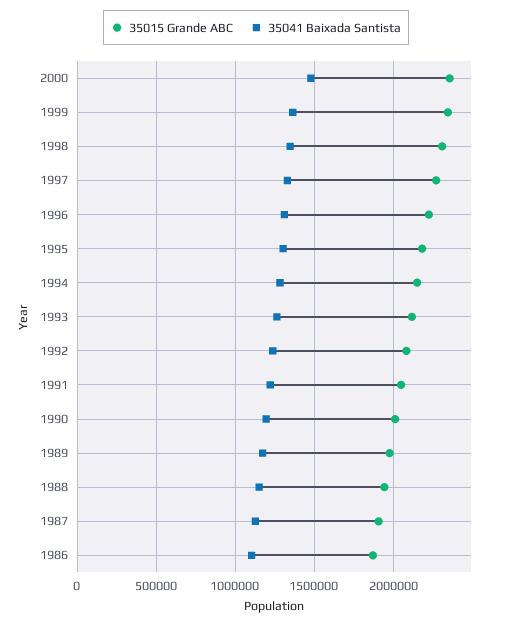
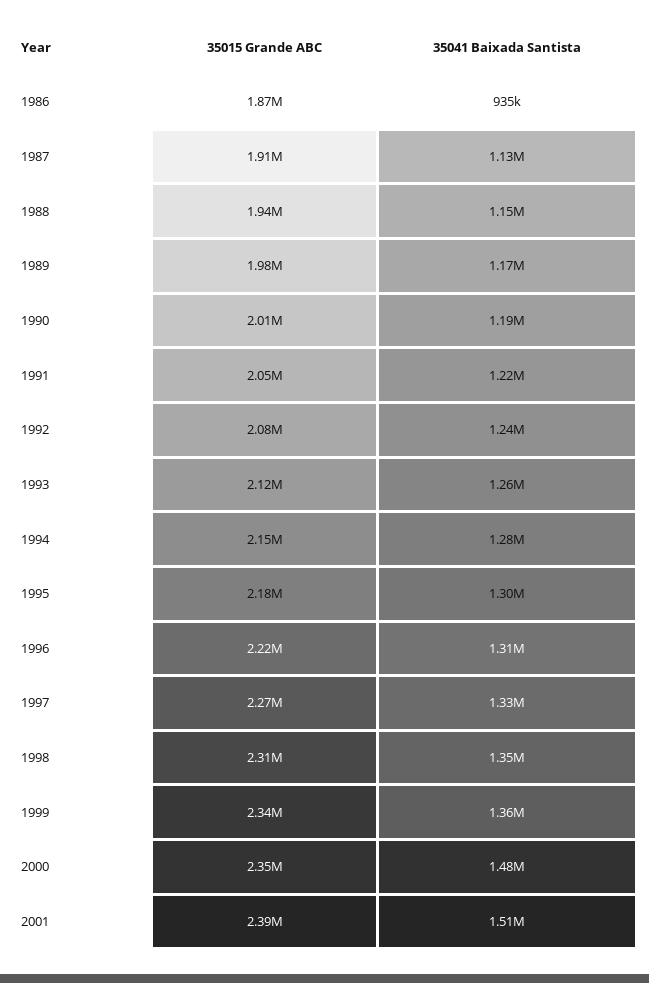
35041 Baixada Santista, 1986: 1100000 -> 935000
35015 Grande ABC, 2001: none -> 2390000
35041 Baixada Santista, 2001: none -> 1510000

